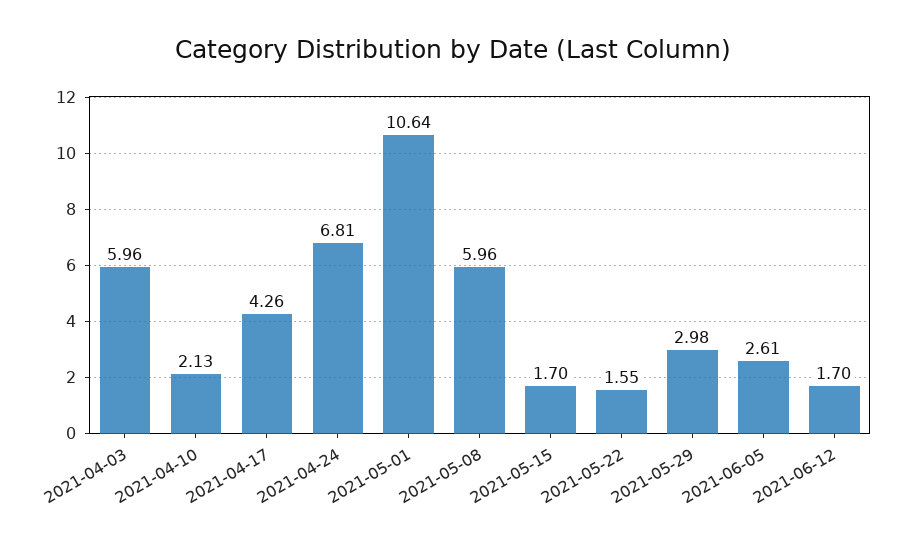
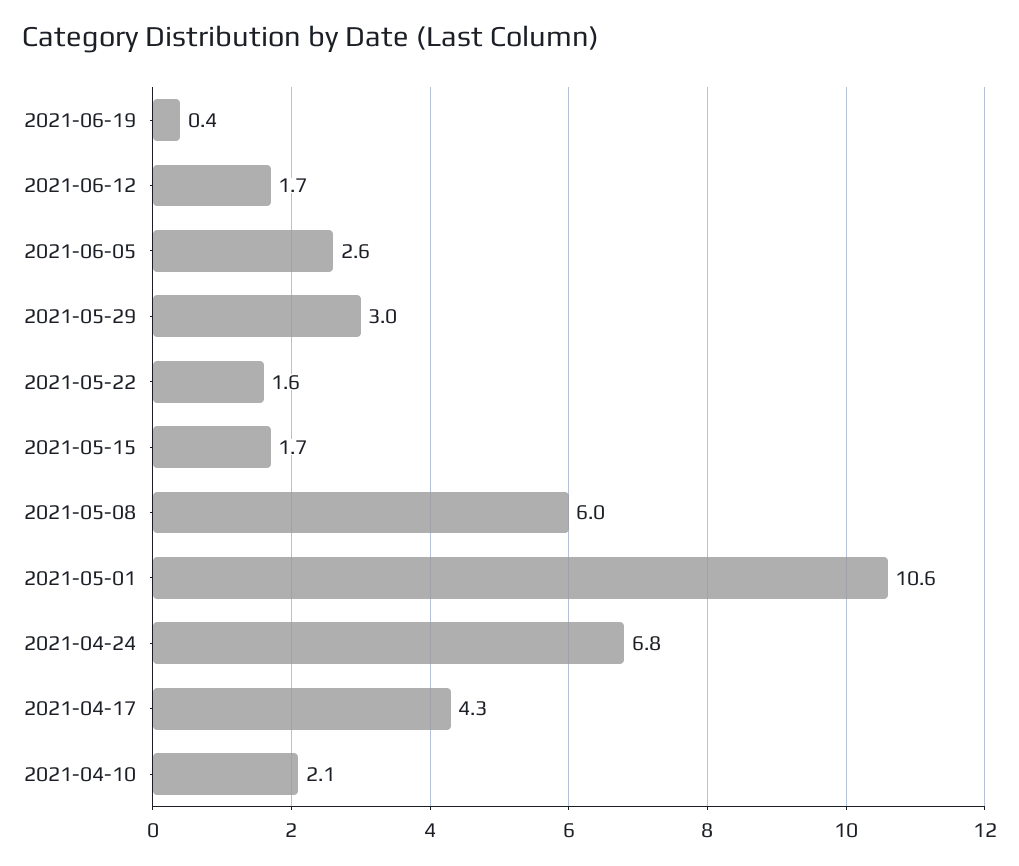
2021-04-03: 5.96 -> none
2021-06-19: none -> 0.4

